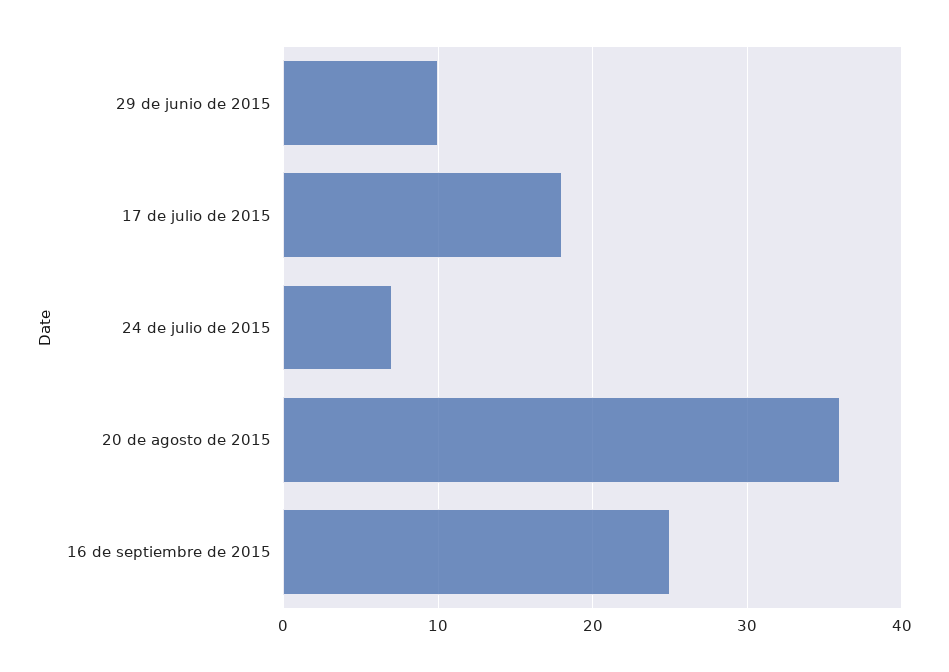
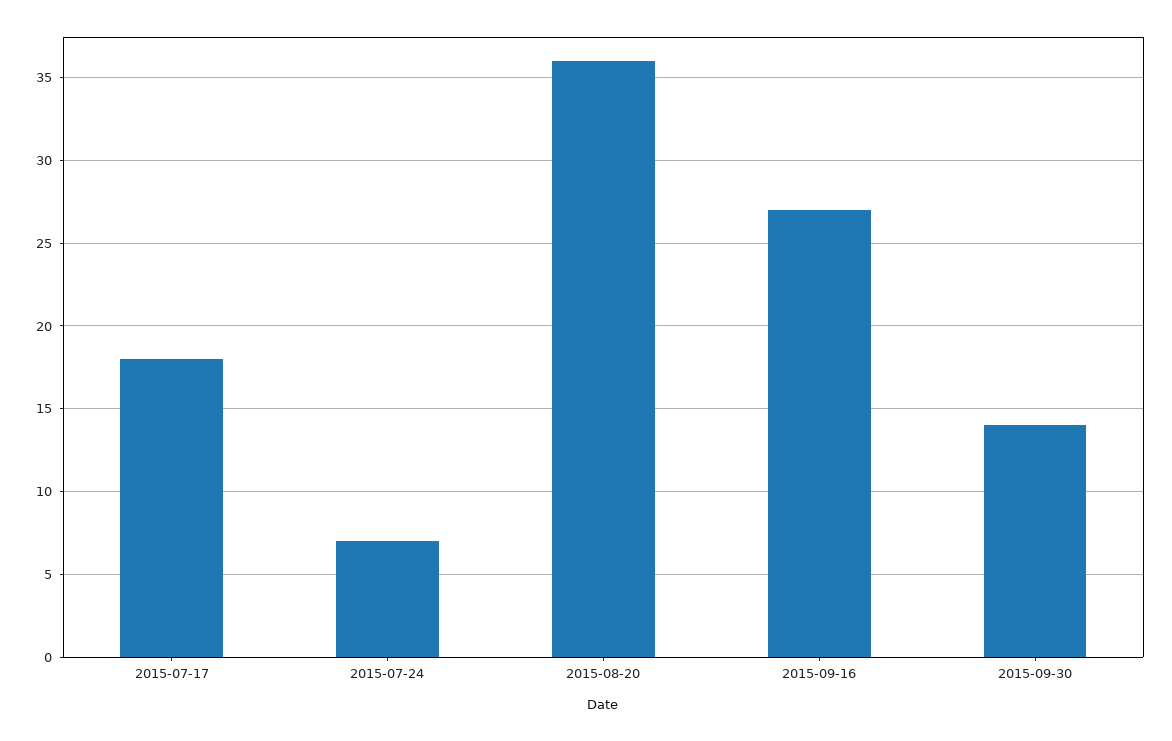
29 de junio de 2015: 10 -> none
16 de septiembre de 2015: 25 -> 27
2015-09-30: none -> 14

